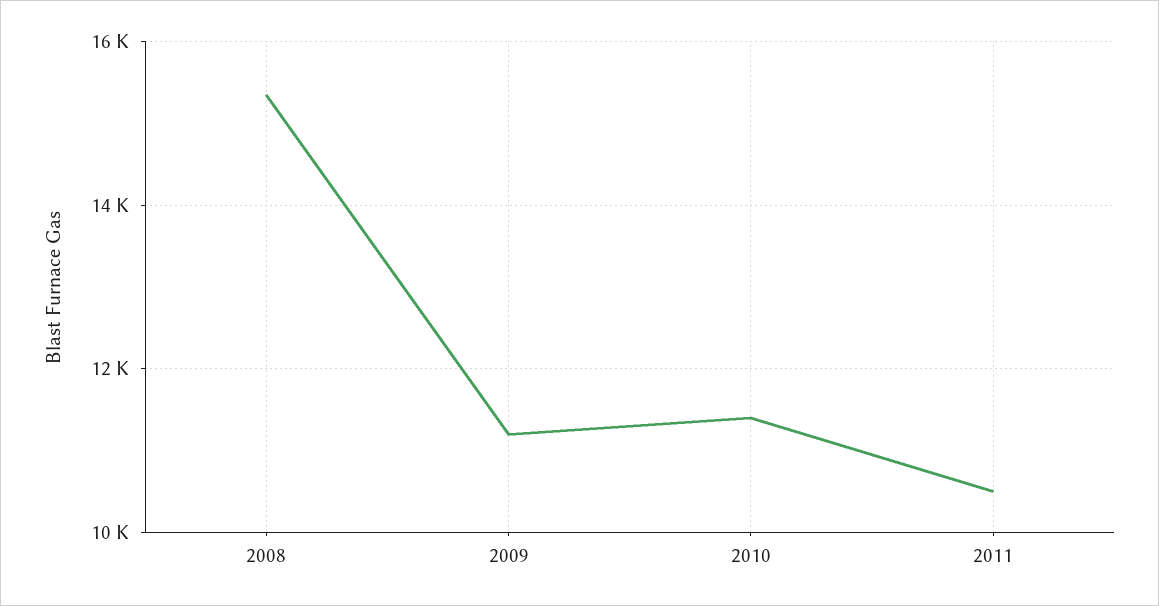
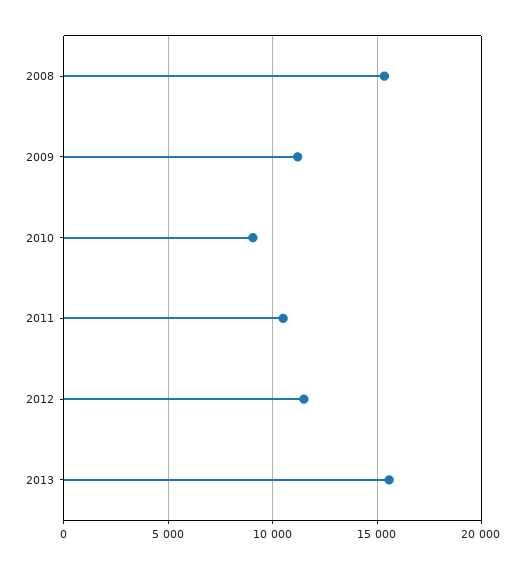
2010: 11400 -> 9000
2012: none -> 11500
2013: none -> 15500

